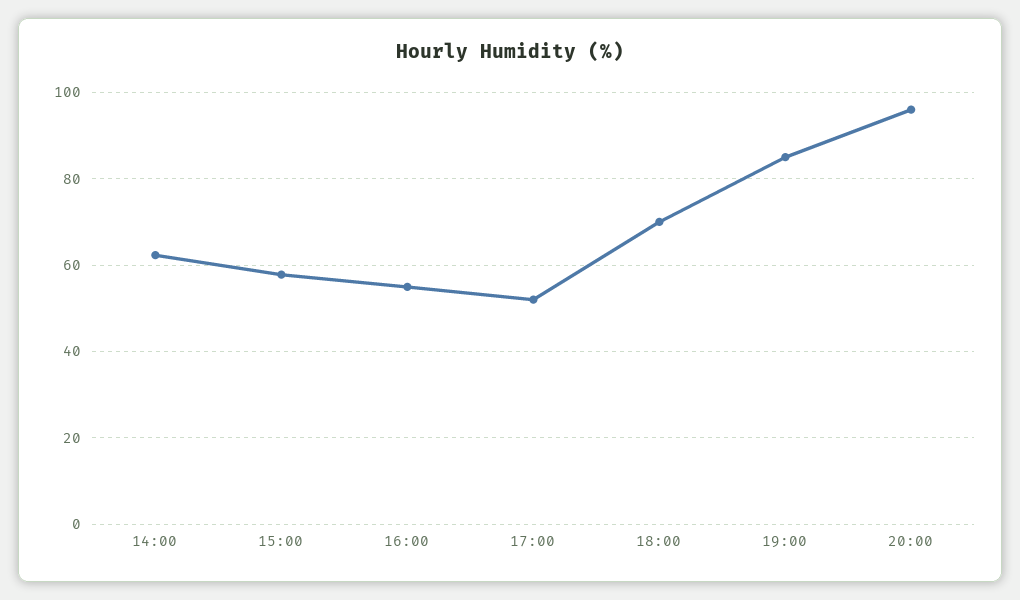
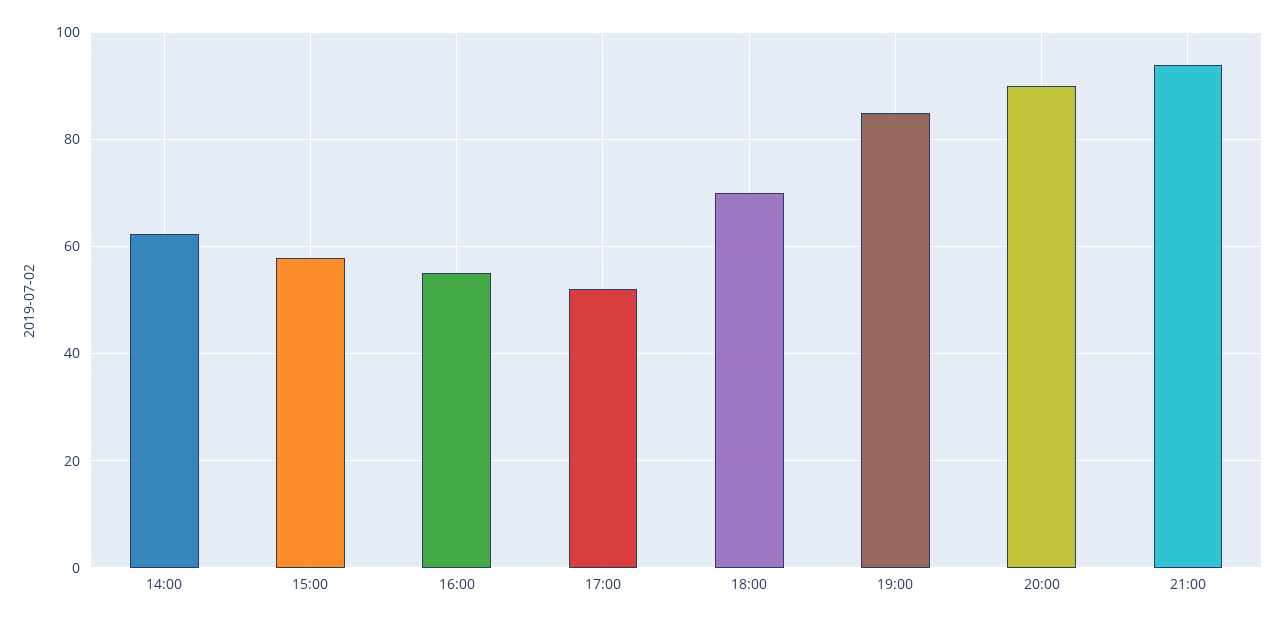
20:00: 96 -> 90
21:00: none -> 94

